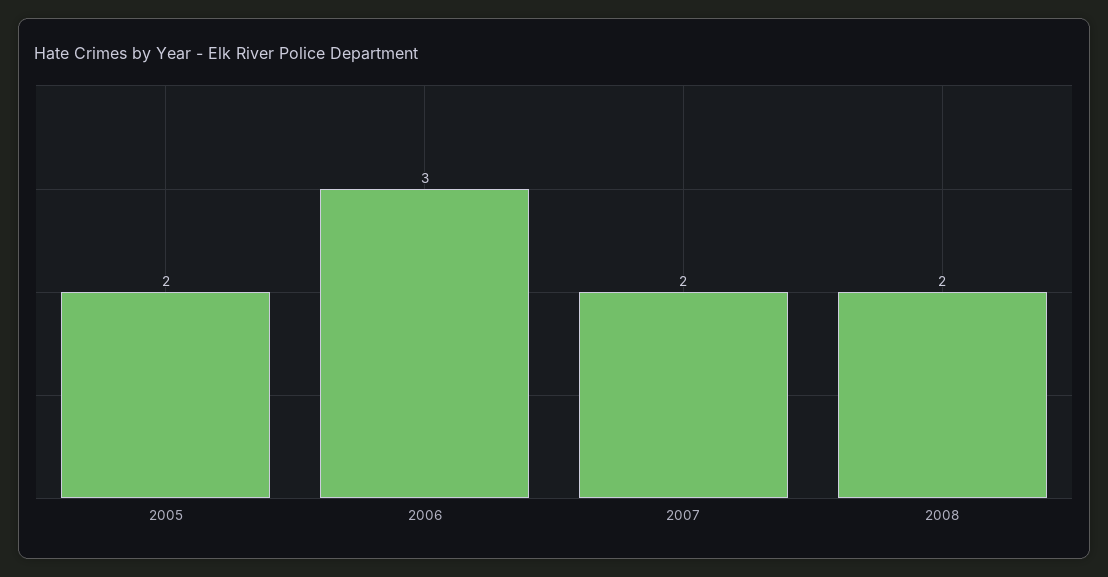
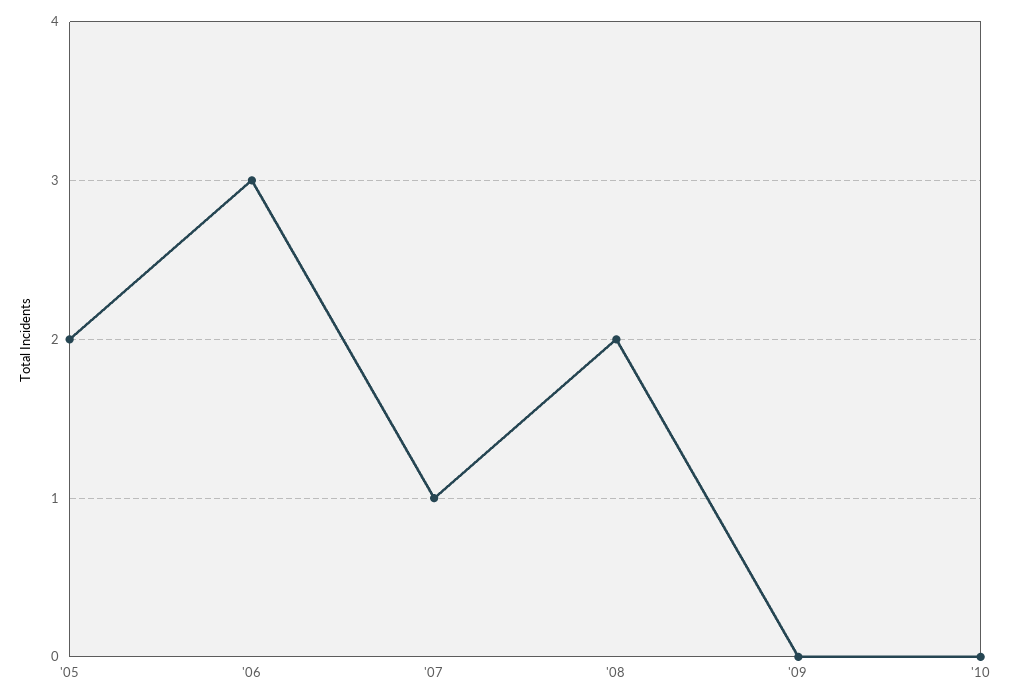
2007: 2 -> 1
'09: none -> 0
'10: none -> 0

